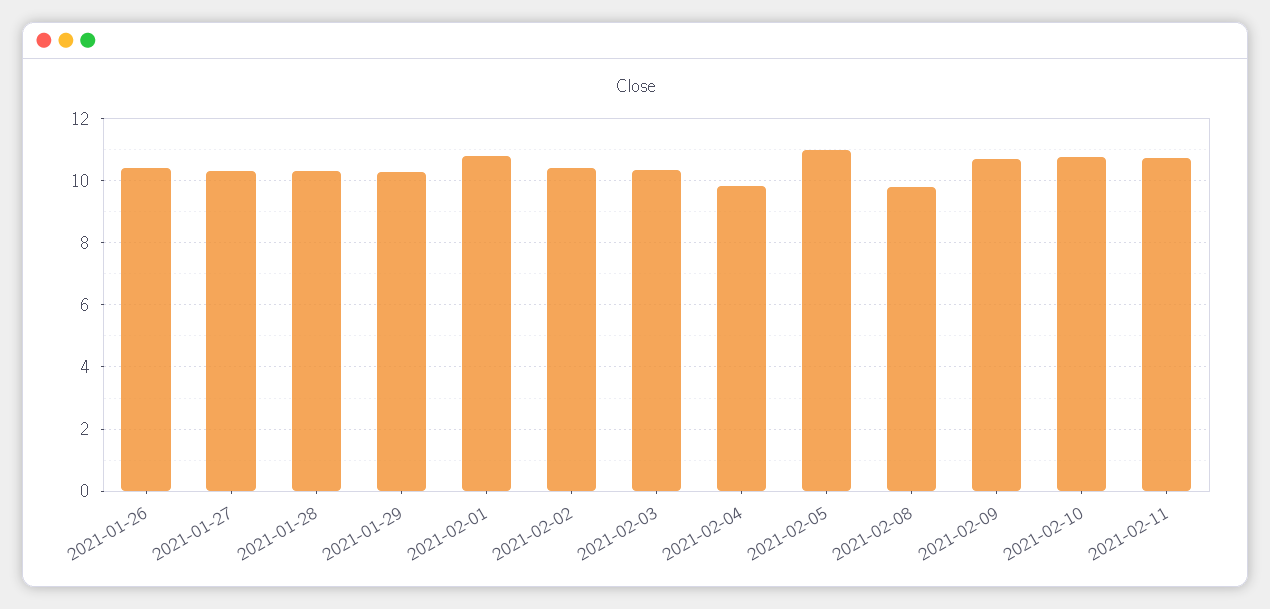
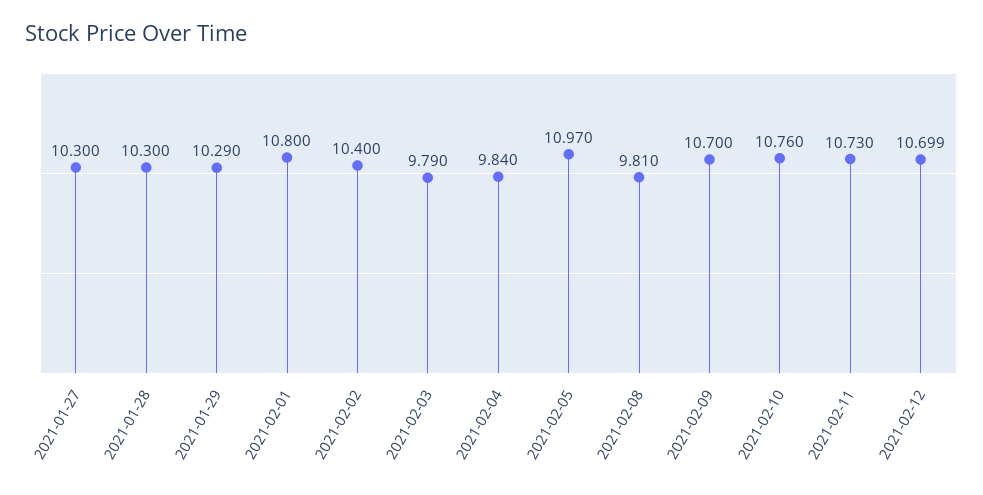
2021-01-26: 10.4 -> none
2021-02-03: 10.4 -> 9.79
2021-02-12: none -> 10.699

